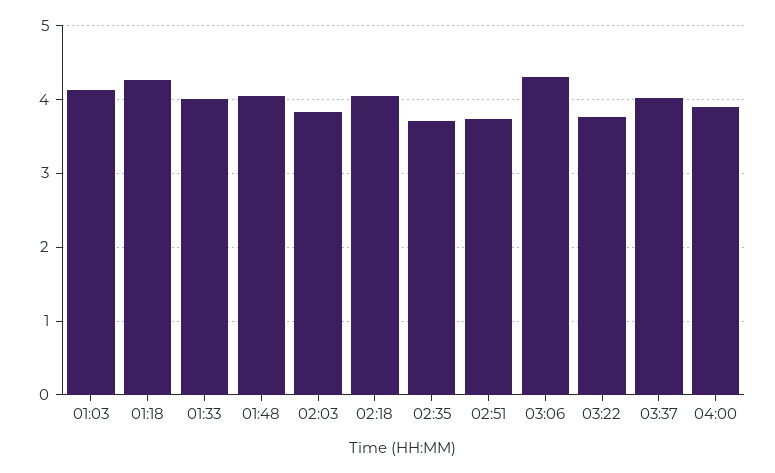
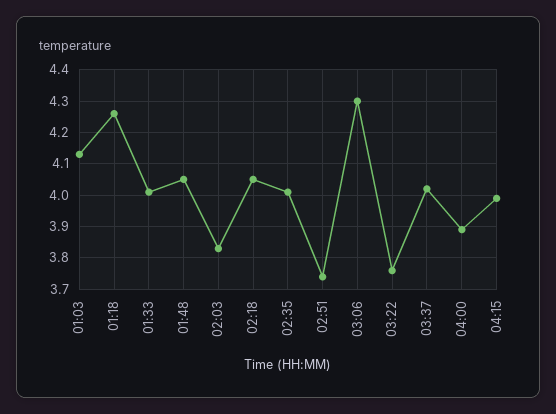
02:35: 3.7 -> 4
04:15: none -> 4

